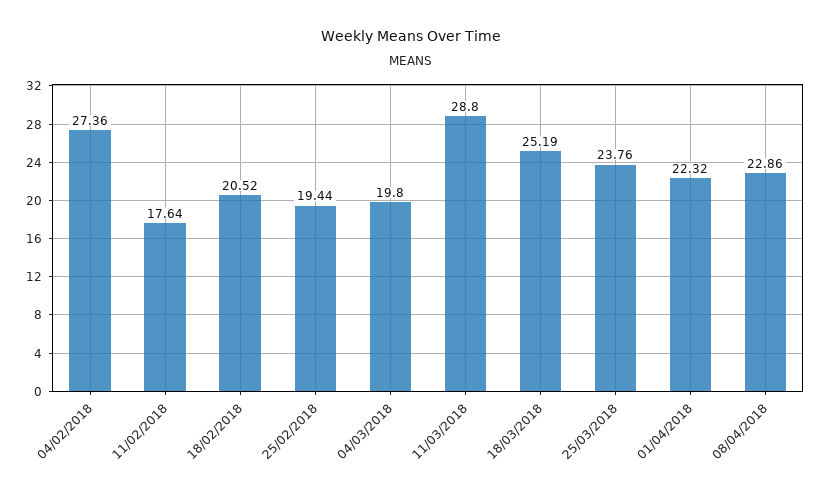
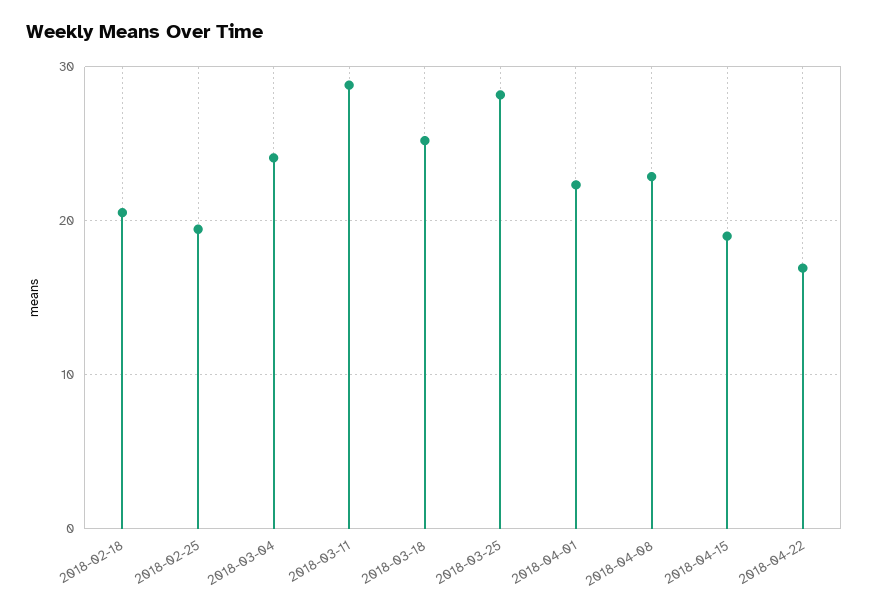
04/02/2018: 27.36 -> none
11/02/2018: 17.64 -> none
04/03/2018: 19.8 -> 24
25/03/2018: 23.76 -> 28
2018-04-15: none -> 19
2018-04-22: none -> 17

